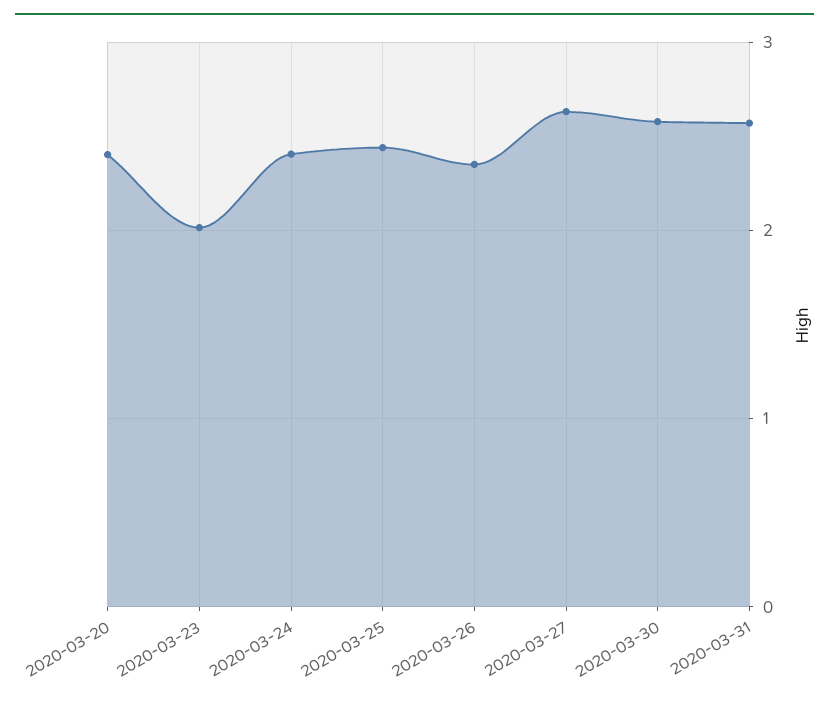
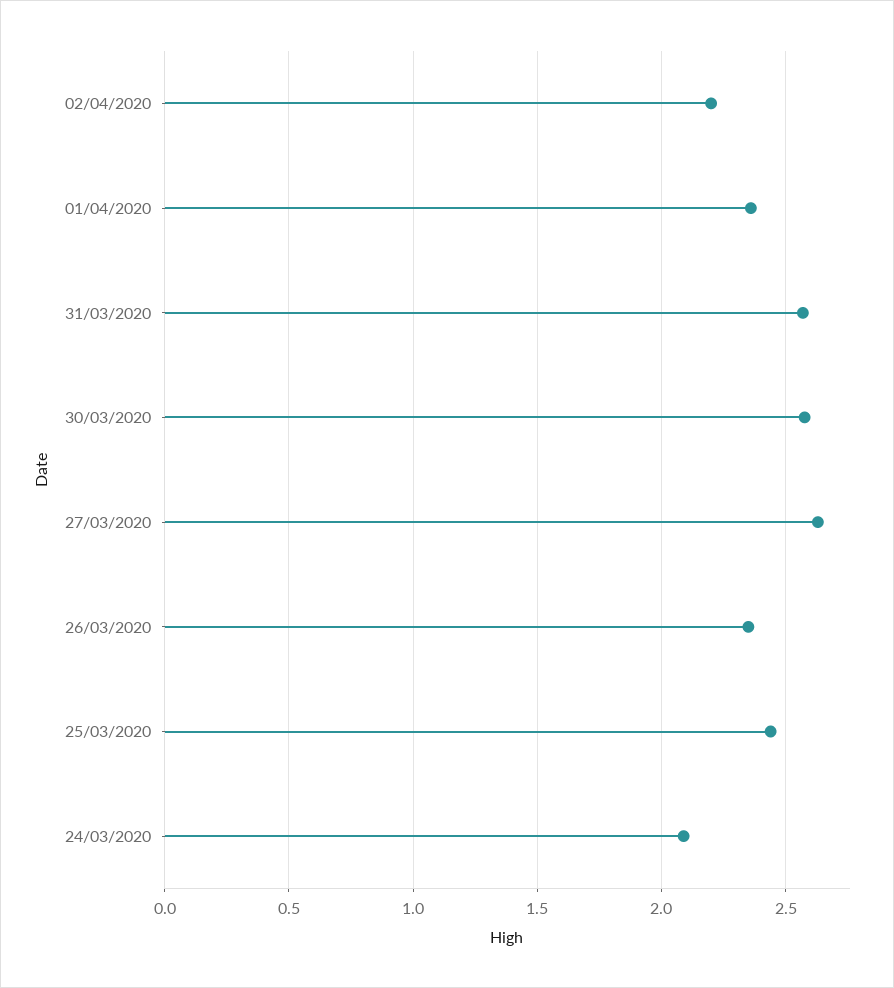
2020-03-20: 2.4 -> none
2020-03-23: 2 -> none
2020-03-24: 2.4 -> 2.1
02/04/2020: none -> 2.2
01/04/2020: none -> 2.35

